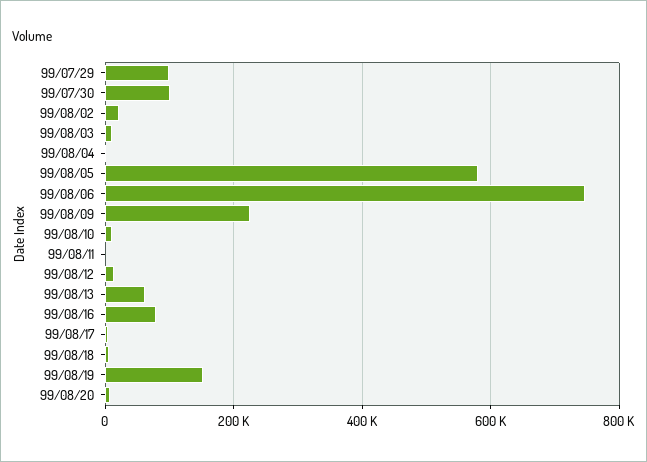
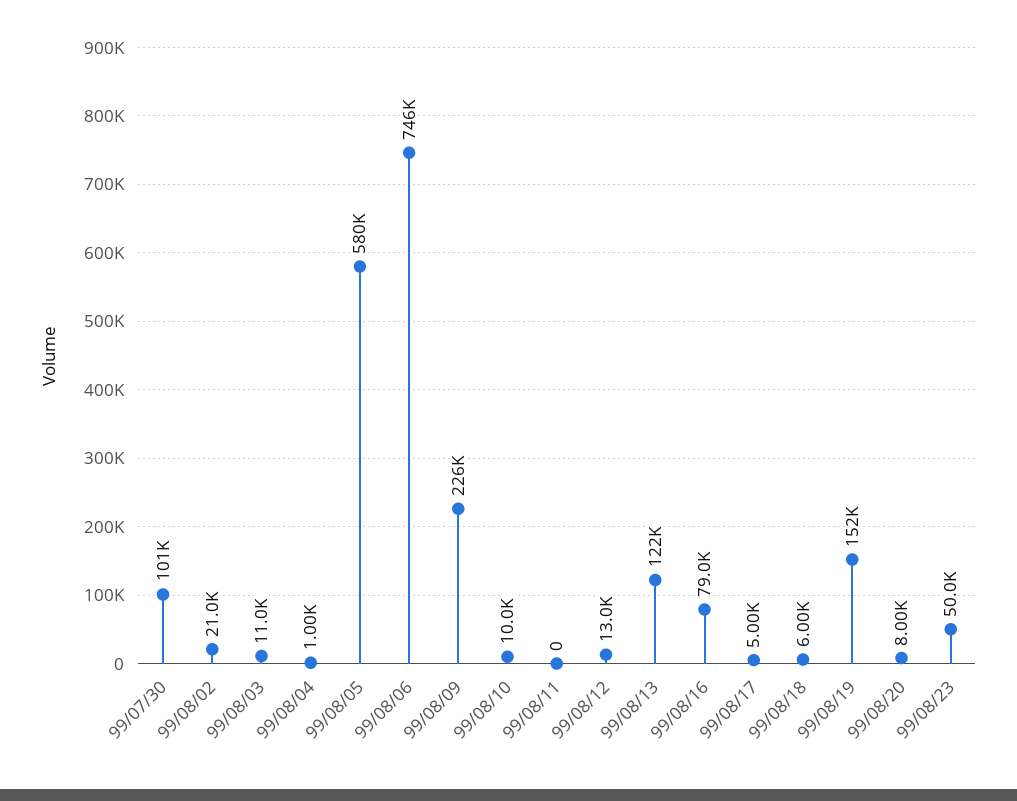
99/07/29: 100000 -> none
99/08/13: 60000 -> 122000
99/08/23: none -> 50000

